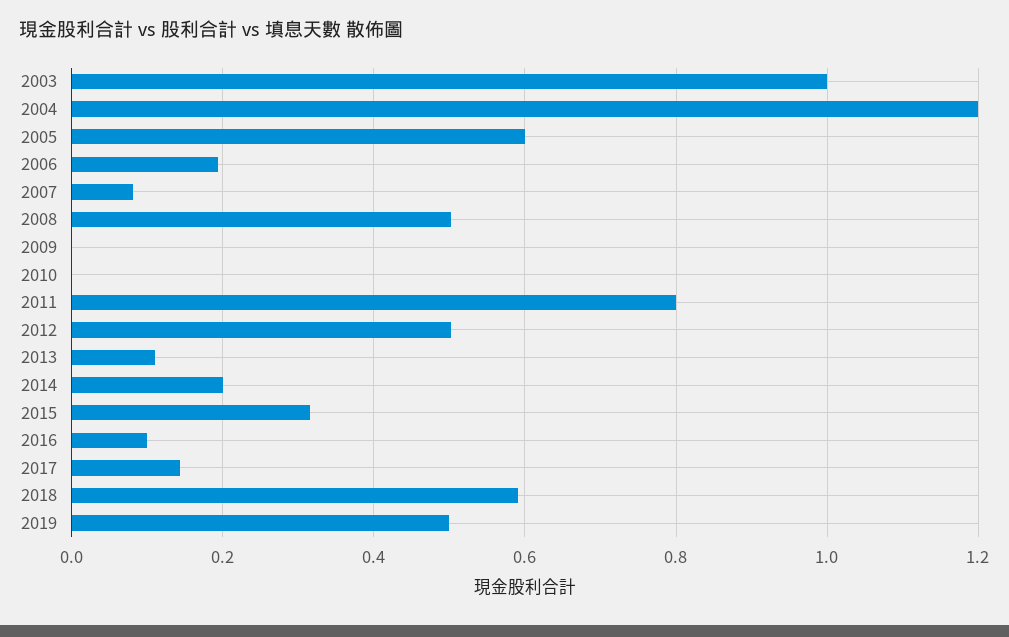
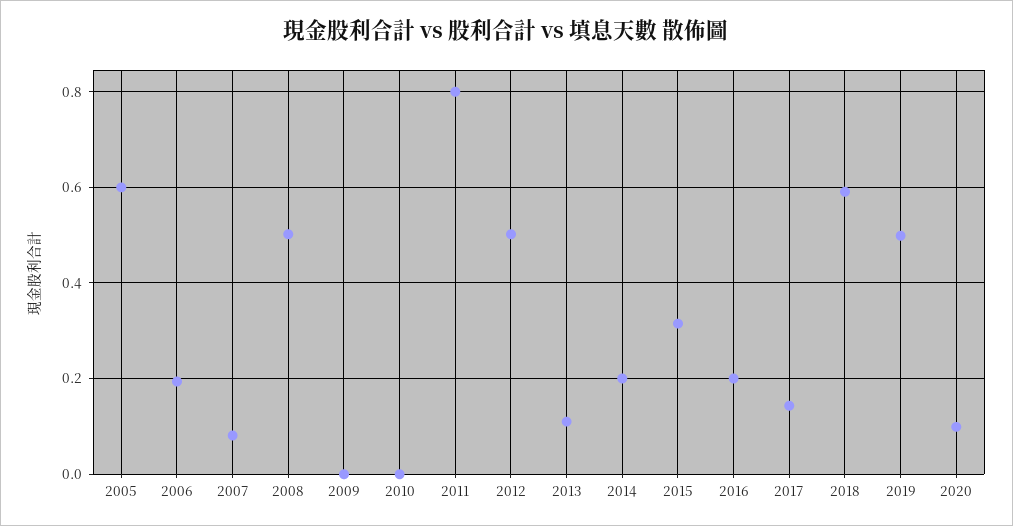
2003: 1 -> none
2004: 1.2 -> none
2016: 0.1 -> 0.2
2020: none -> 0.1

